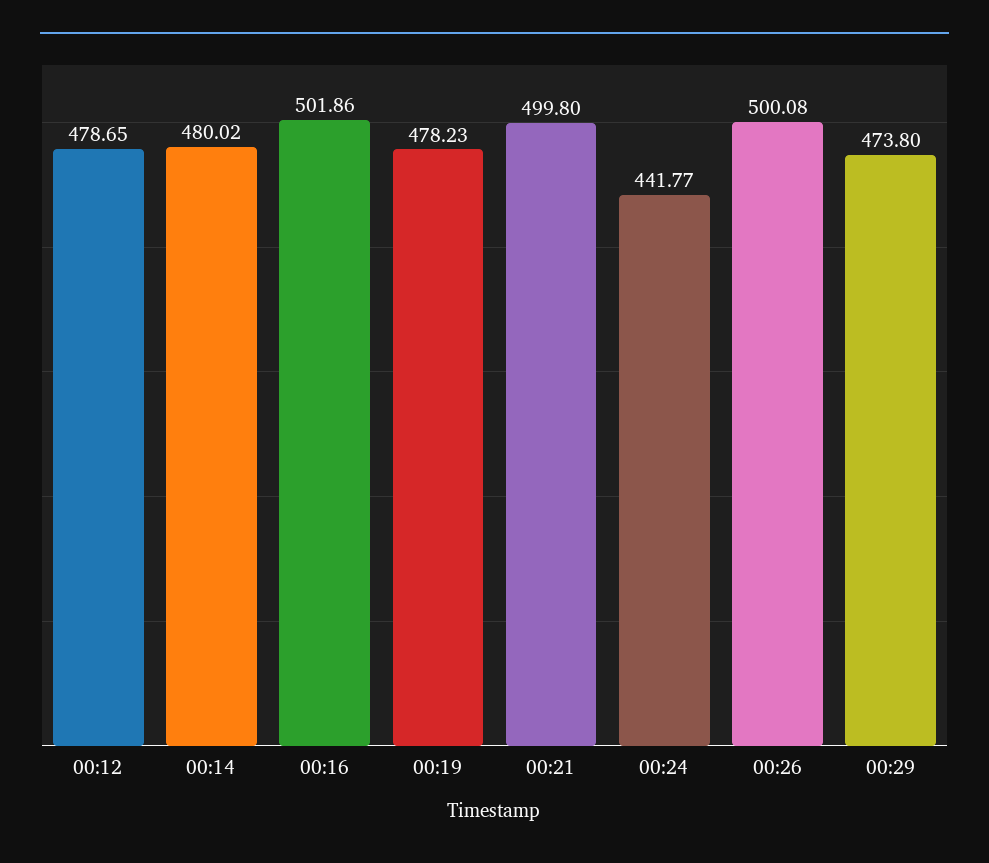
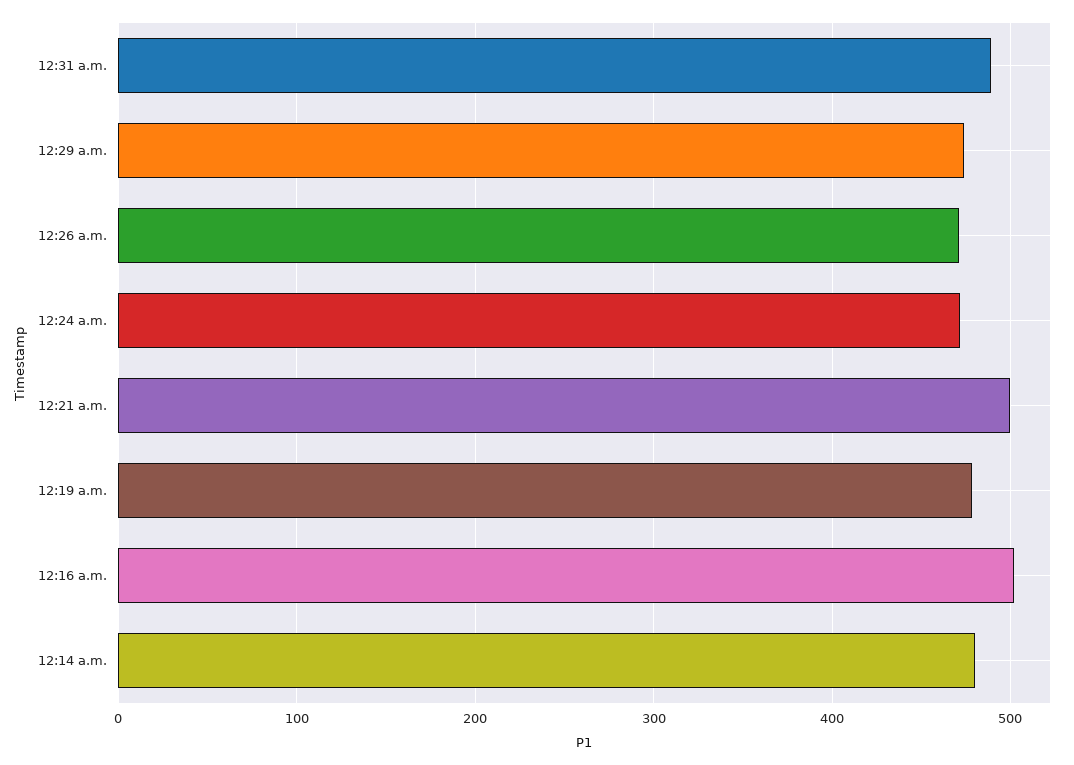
00:12: 478.65 -> none
00:24: 441.77 -> 470
00:26: 500.08 -> 470
12:31 a.m.: none -> 490

